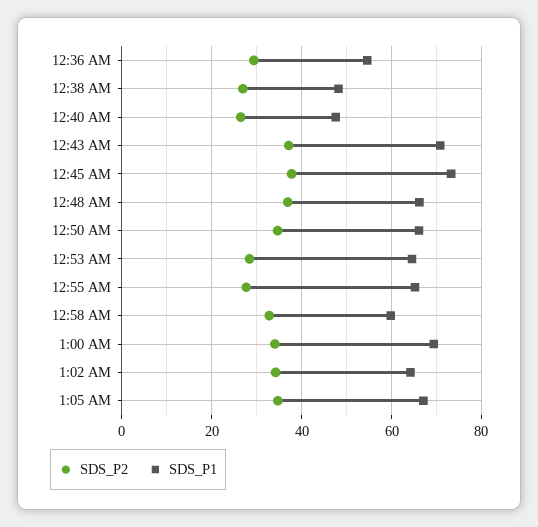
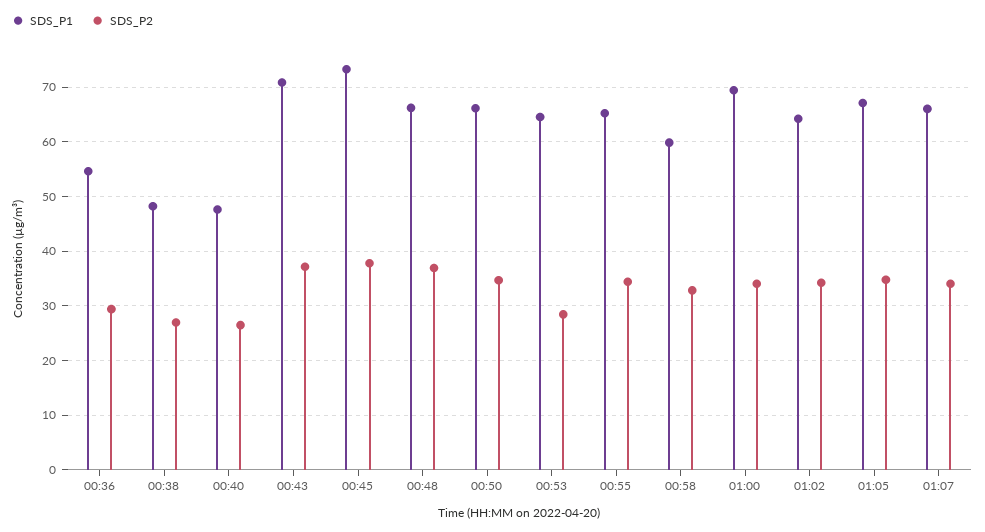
SDS_P2, 12:55 AM: 28 -> 34
SDS_P1, 01:07: none -> 66
SDS_P2, 01:07: none -> 34

